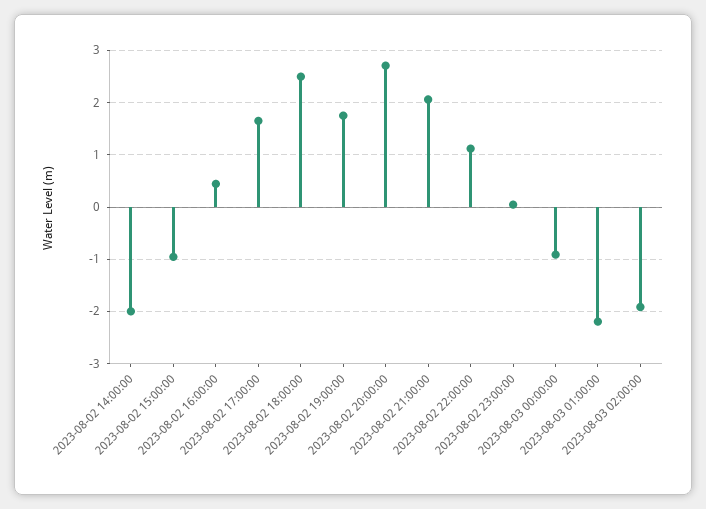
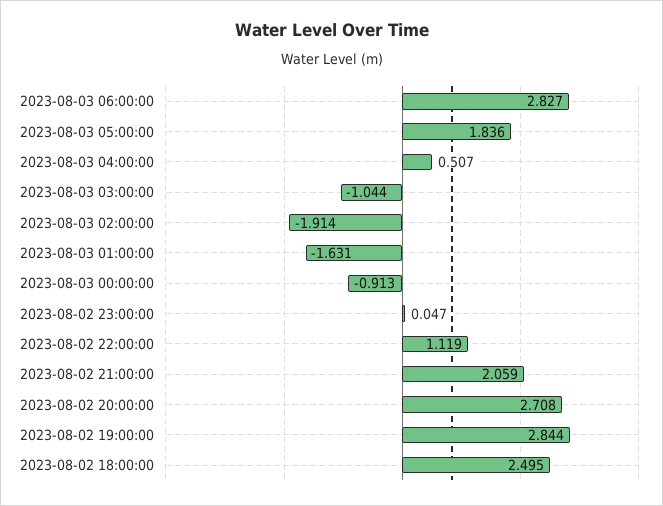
2023-08-02 14:00:00: -2 -> none
2023-08-02 15:00:00: -1 -> none
2023-08-02 16:00:00: 0.4 -> none
2023-08-02 17:00:00: 1.6 -> none
2023-08-02 19:00:00: 1.8 -> 2.844
2023-08-03 01:00:00: -2.2 -> -1.631
2023-08-03 06:00:00: none -> 2.827
2023-08-03 05:00:00: none -> 1.836
2023-08-03 04:00:00: none -> 0.507
2023-08-03 03:00:00: none -> -1.044

